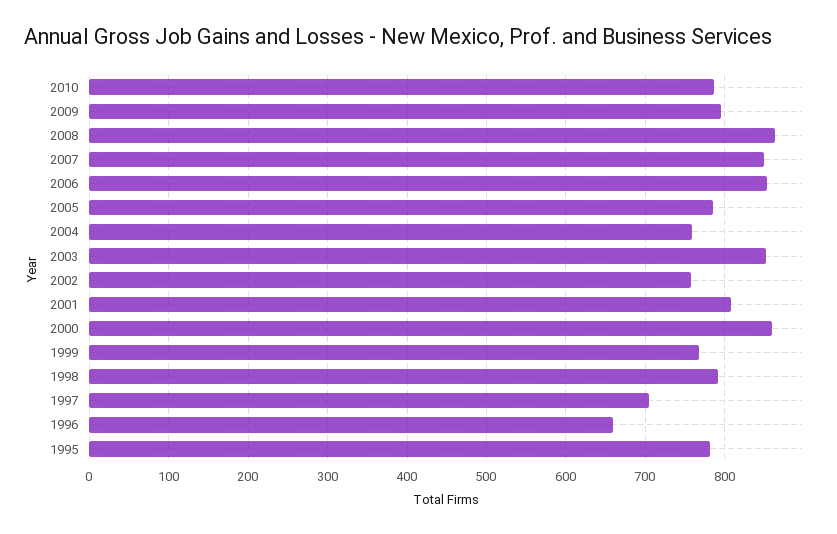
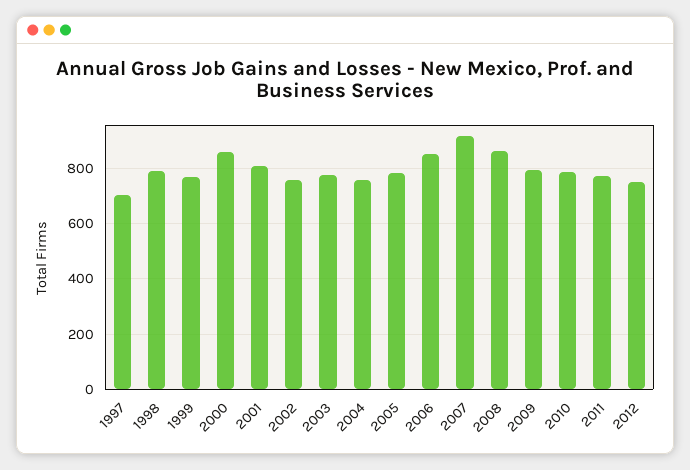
2007: 850 -> 925
2003: 850 -> 775
1996: 660 -> none
1995: 780 -> none
2011: none -> 775
2012: none -> 750

